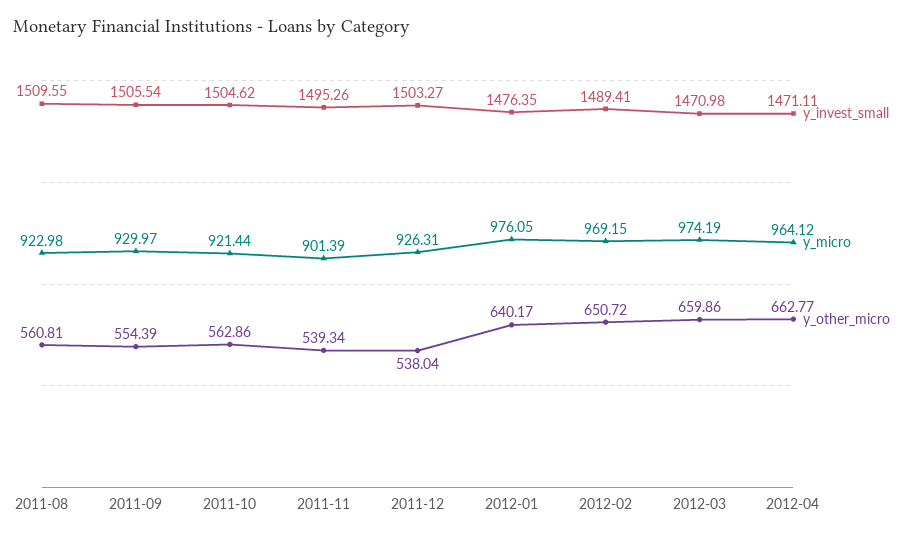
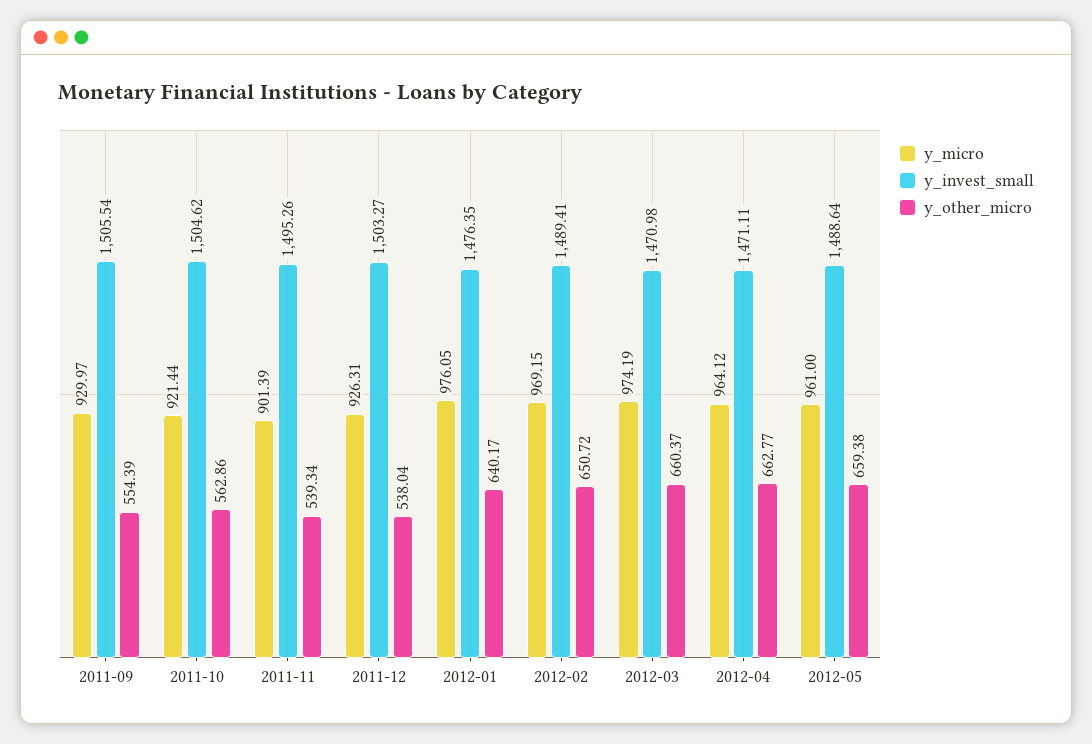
y_invest_small, 2011-08: 1509.55 -> none
y_micro, 2011-08: 922.98 -> none
y_other_micro, 2011-08: 560.81 -> none
y_other_micro, 2012-03: 659.86 -> 660.37
y_micro, 2012-05: none -> 961
y_invest_small, 2012-05: none -> 1488.64
y_other_micro, 2012-05: none -> 659.38

